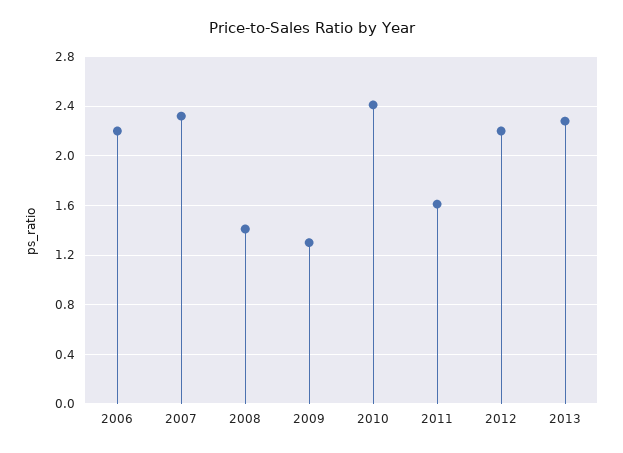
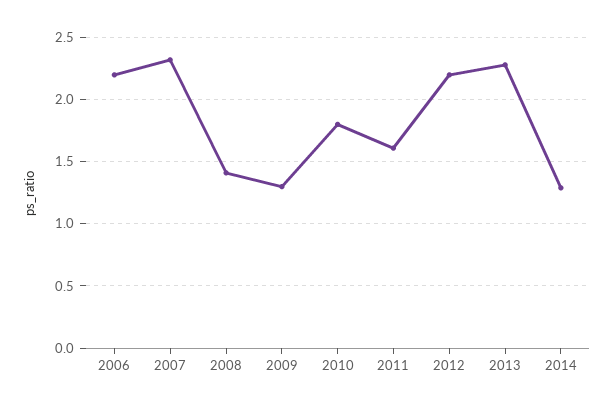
2010: 2.4 -> 1.8
2014: none -> 1.3

